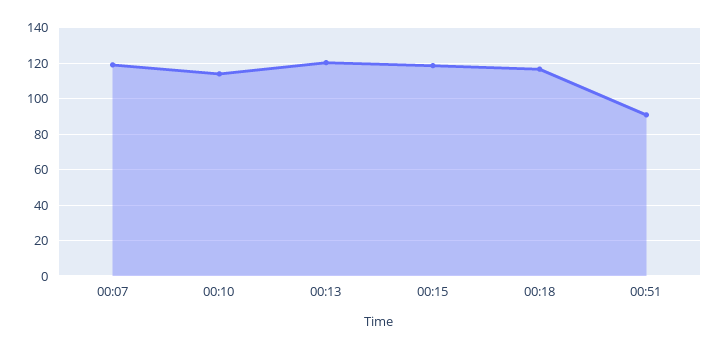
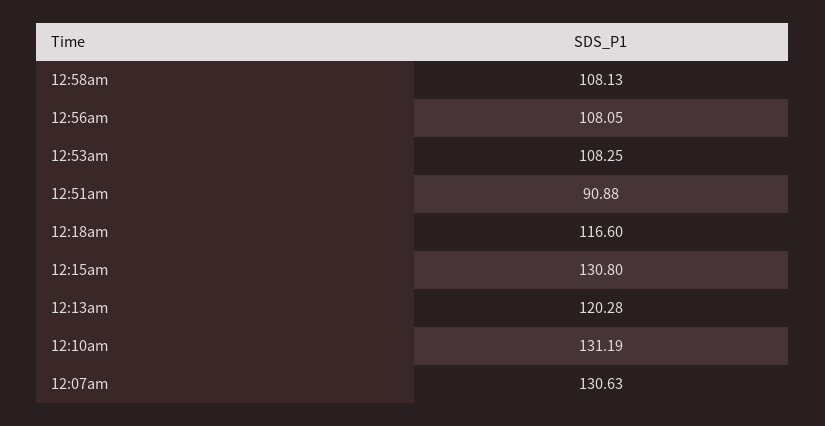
00:07: 120 -> 130.63
00:10: 115 -> 131.19
00:15: 120 -> 130.8
12:58am: none -> 108.13
12:56am: none -> 108.05
12:53am: none -> 108.25

